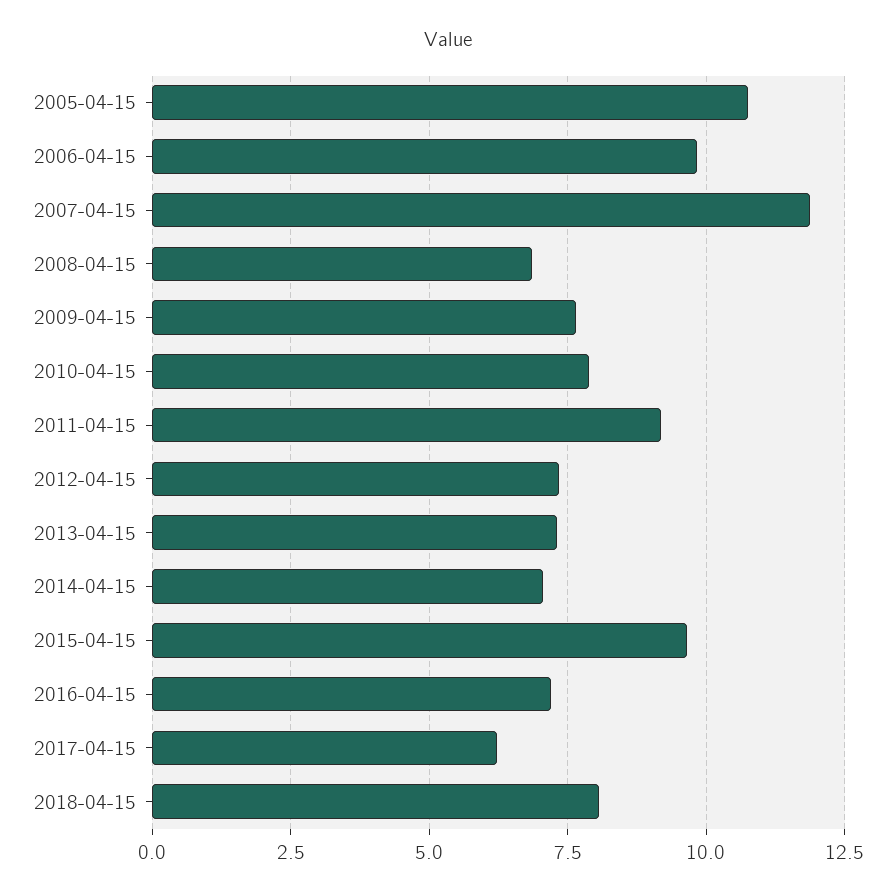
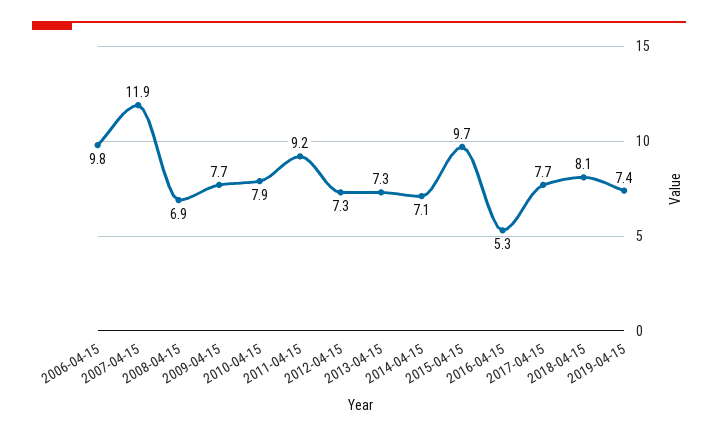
2005-04-15: 10.75 -> none
2016-04-15: 7.25 -> 5.3
2017-04-15: 6.25 -> 7.7
2019-04-15: none -> 7.4

